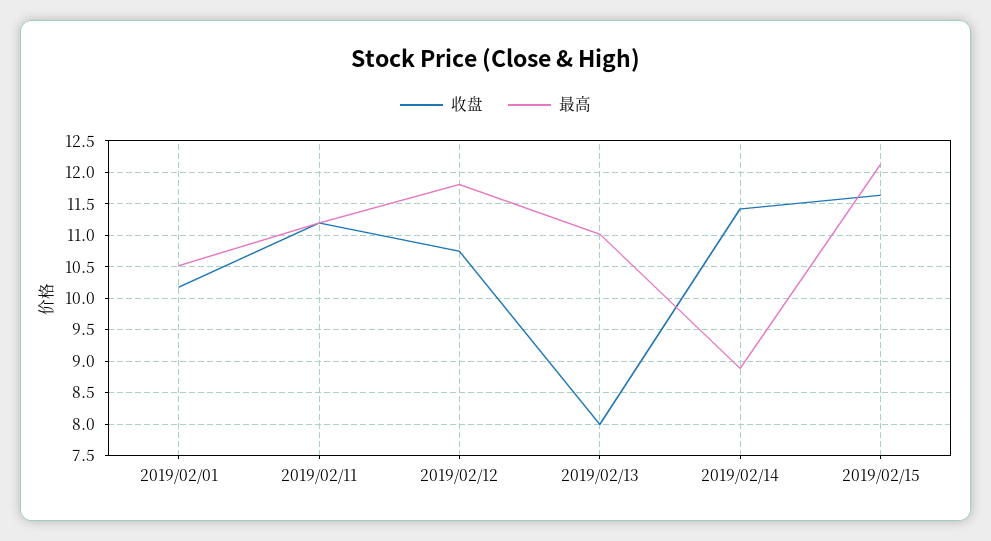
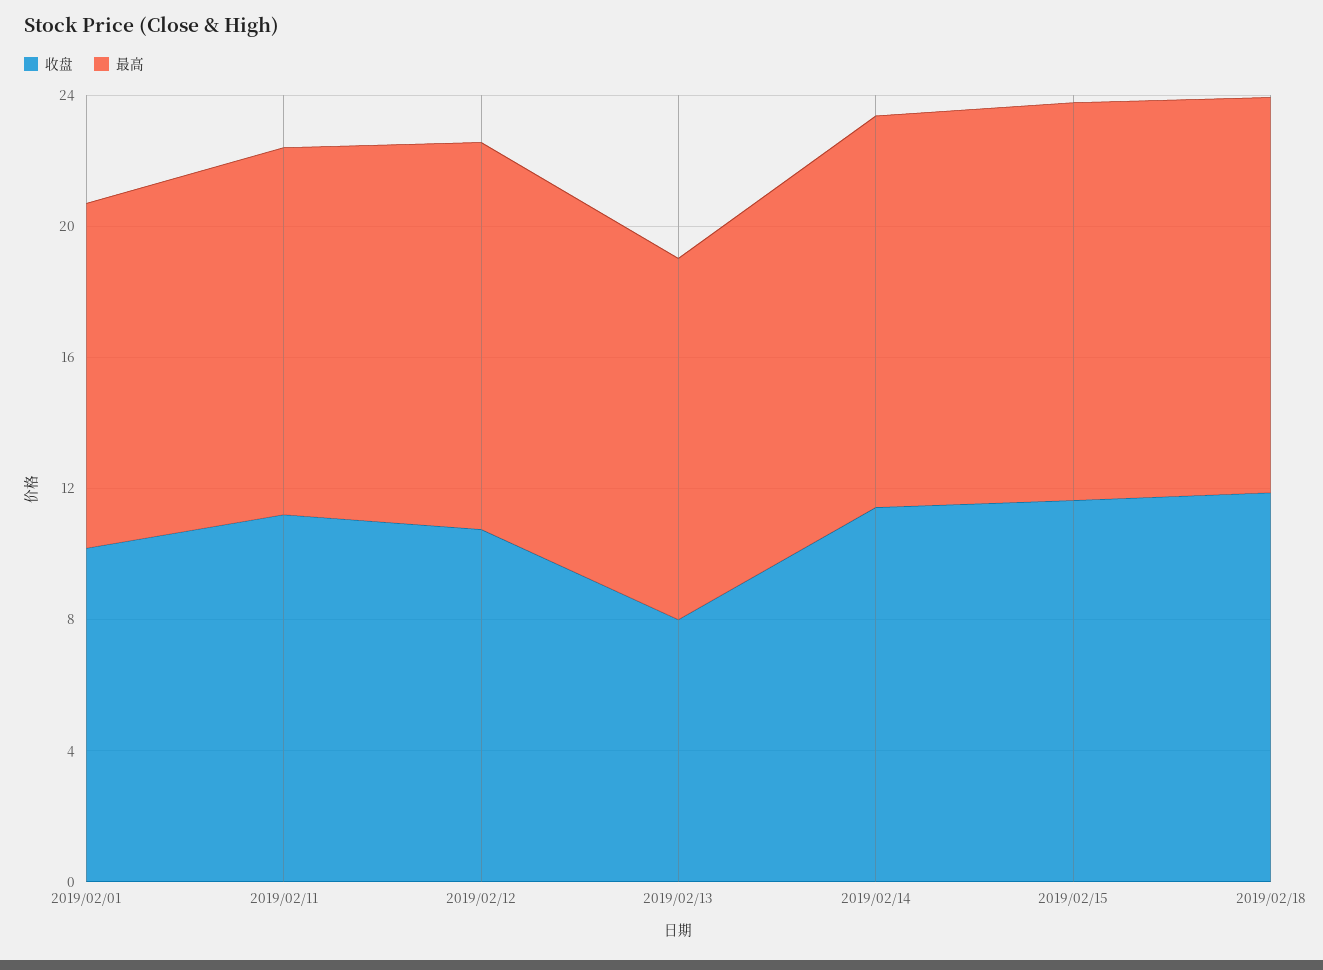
最高, 2019/02/14: 8.9 -> 12
收盘, 2019/02/18: none -> 12
最高, 2019/02/18: none -> 12

